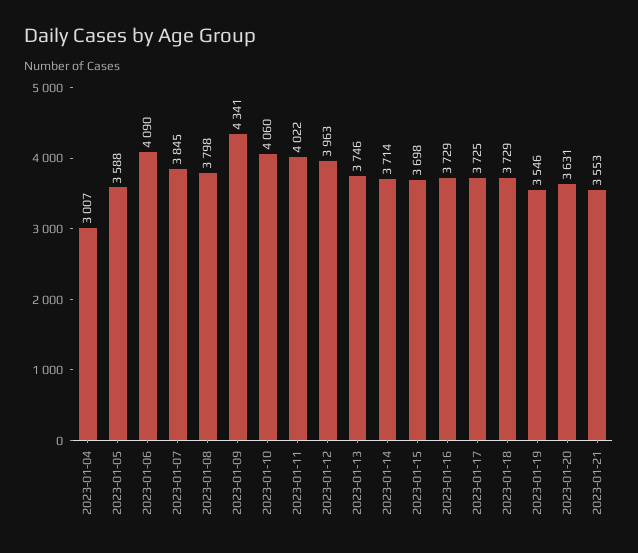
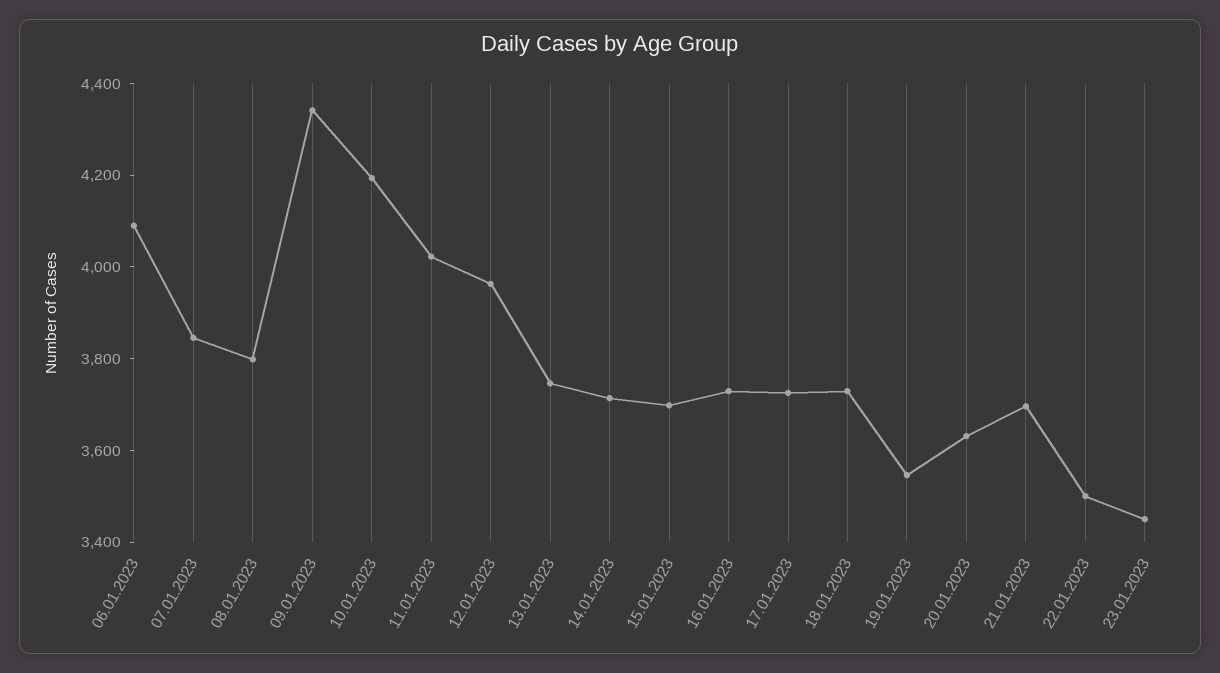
2023-01-04: 3007 -> none
2023-01-05: 3588 -> none
2023-01-10: 4060 -> 4200
2023-01-21: 3553 -> 3700
22.01.2023: none -> 3500
23.01.2023: none -> 3450

